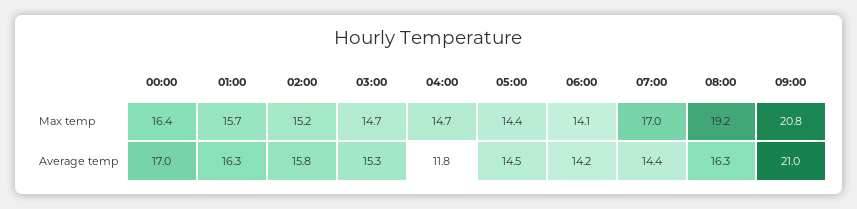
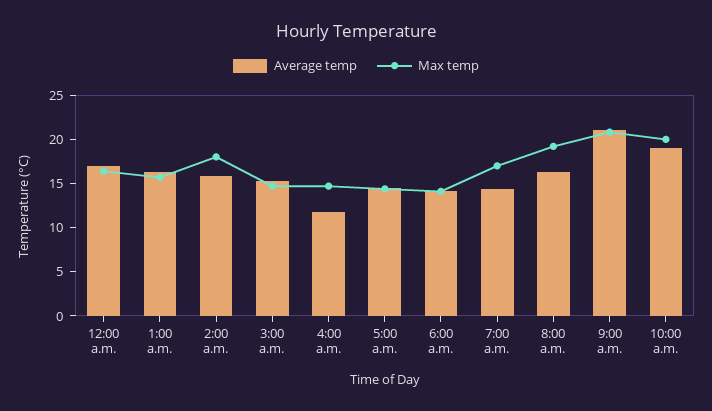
Max temp, 02:00: 15.2 -> 18
Average temp, 10:00 a.m.: none -> 19
Max temp, 10:00 a.m.: none -> 20

